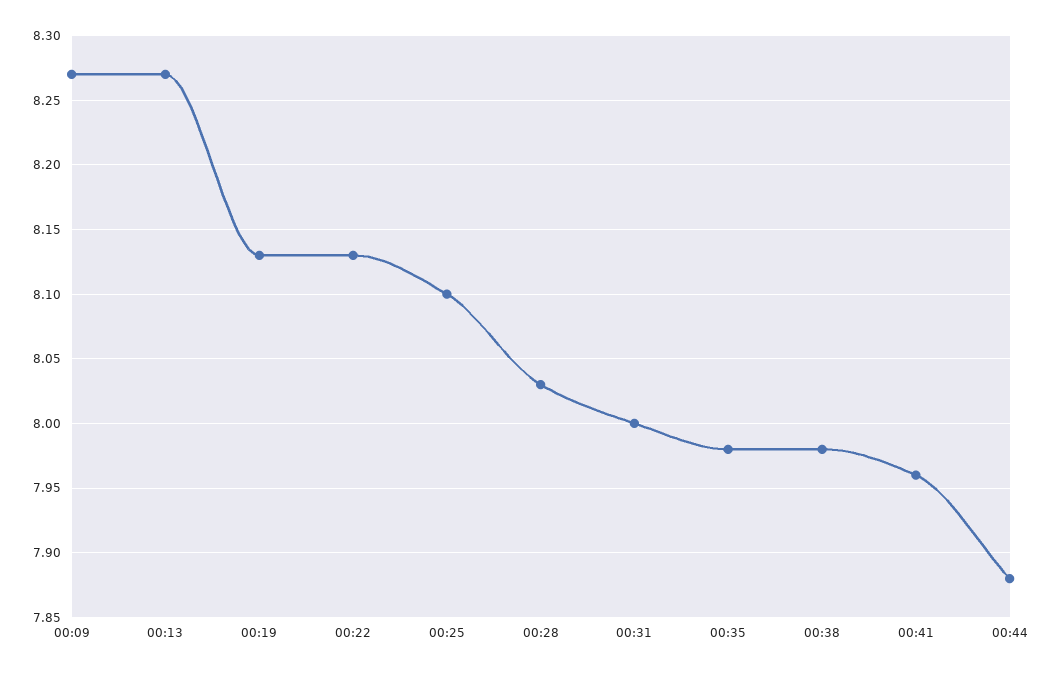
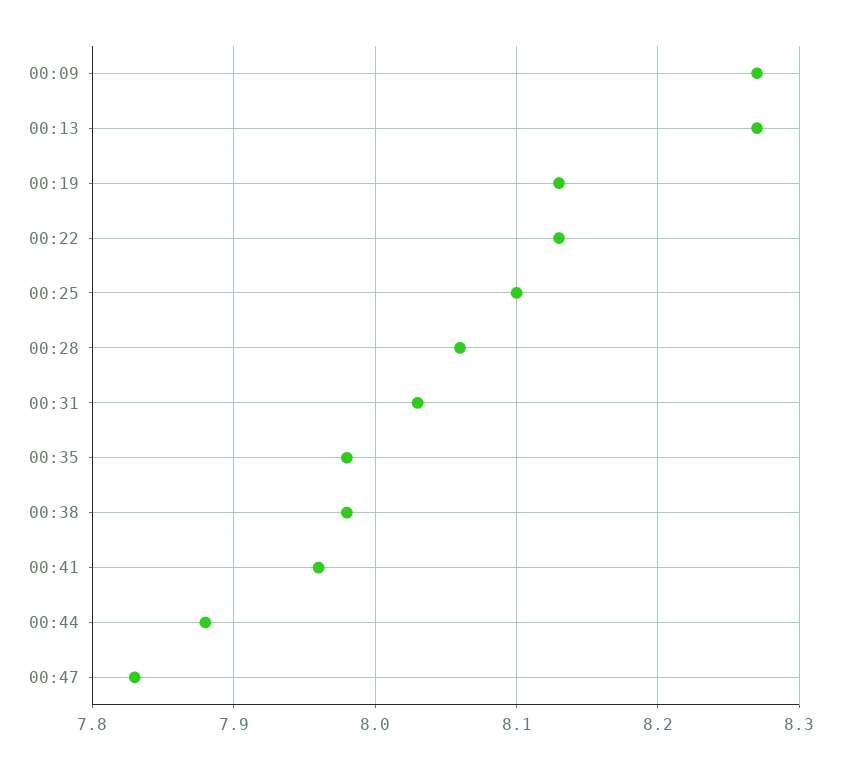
00:28: 8.03 -> 8.06
00:31: 8 -> 8.03
00:47: none -> 7.83

